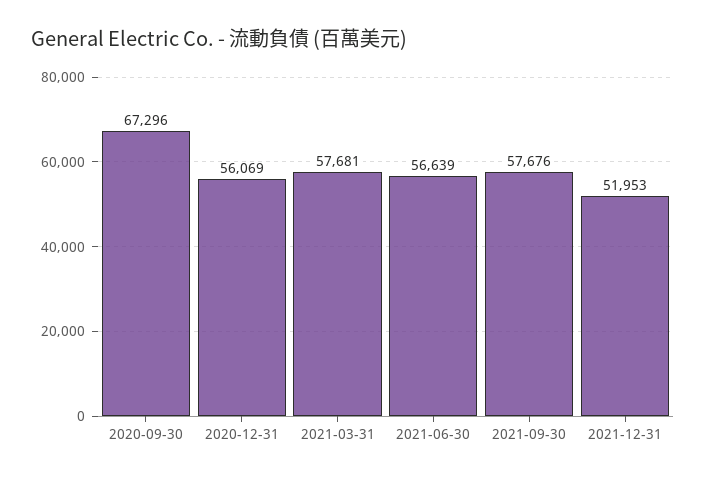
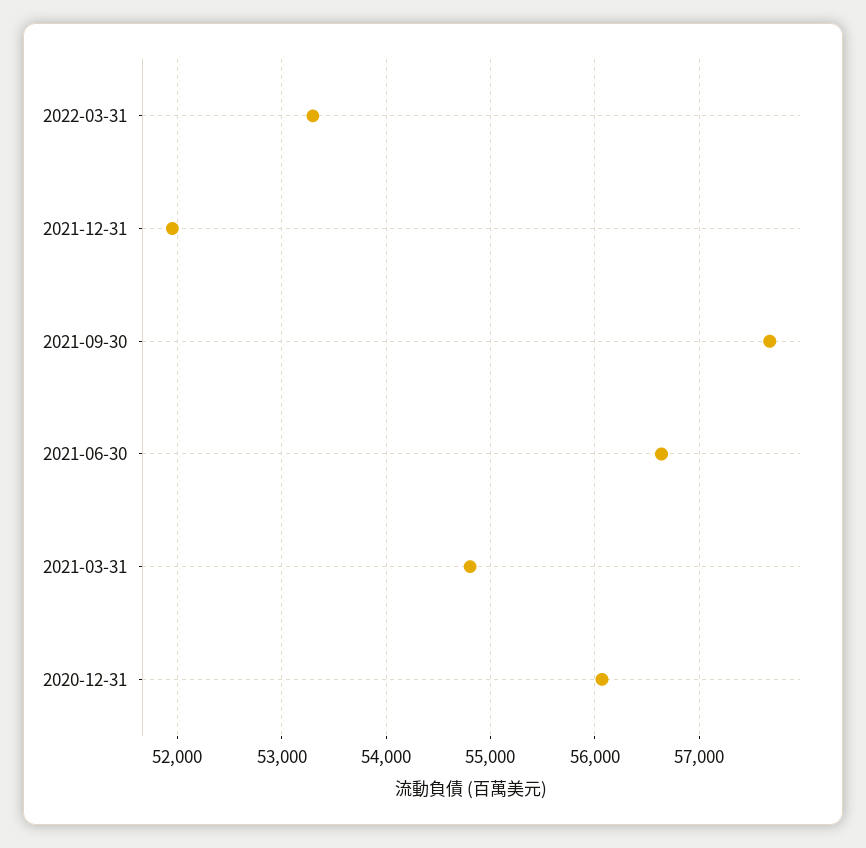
2020-09-30: 67296 -> none
2021-03-31: 57681 -> 54800
2022-03-31: none -> 53300

